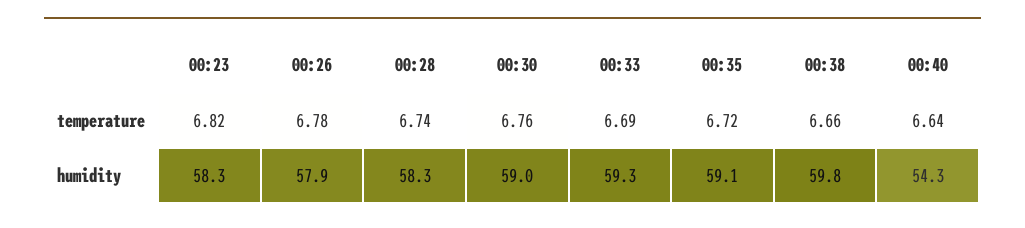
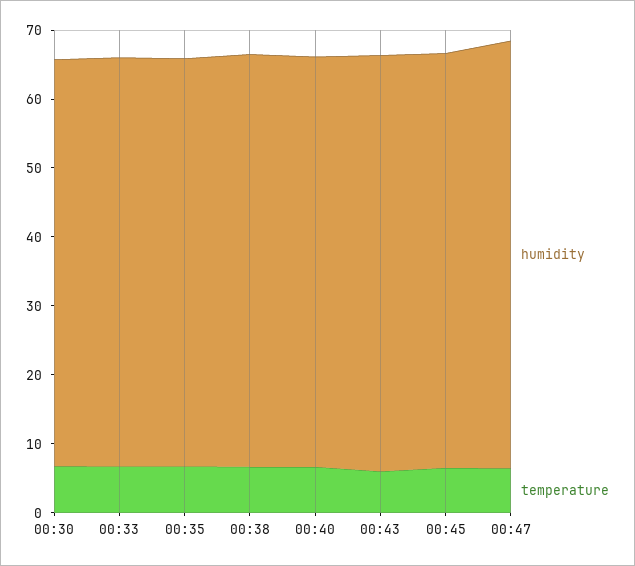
temperature, 00:23: 6.82 -> none
temperature, 00:26: 6.78 -> none
temperature, 00:28: 6.74 -> none
humidity, 00:23: 58.3 -> none
humidity, 00:26: 57.9 -> none
humidity, 00:28: 58.3 -> none
humidity, 00:40: 54.3 -> 60
humidity, 00:43: none -> 60
temperature, 00:43: none -> 6
humidity, 00:45: none -> 60
temperature, 00:45: none -> 6
humidity, 00:47: none -> 62
temperature, 00:47: none -> 6

